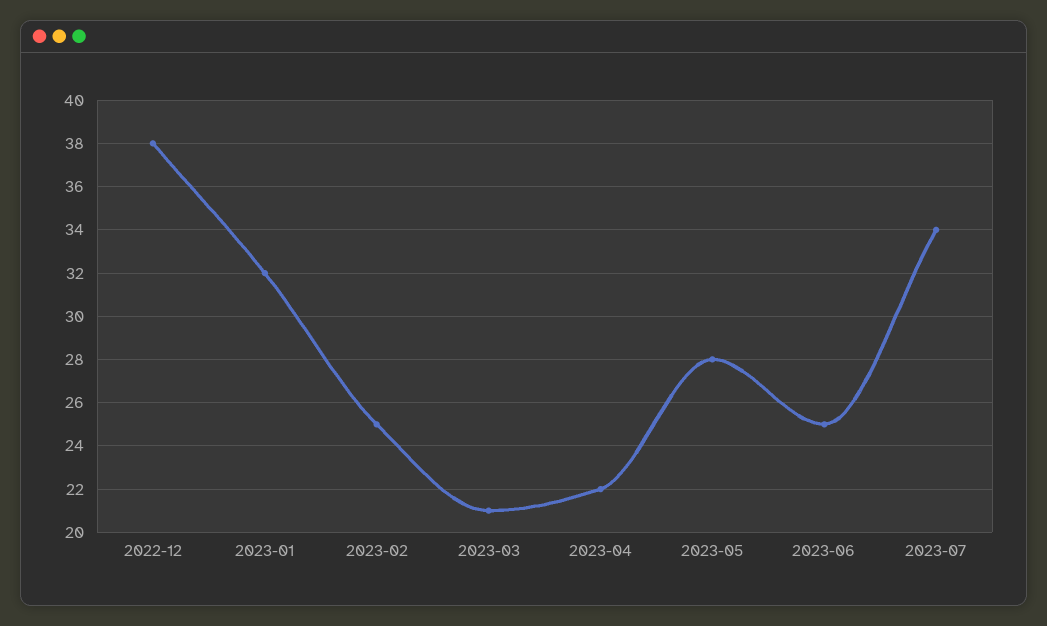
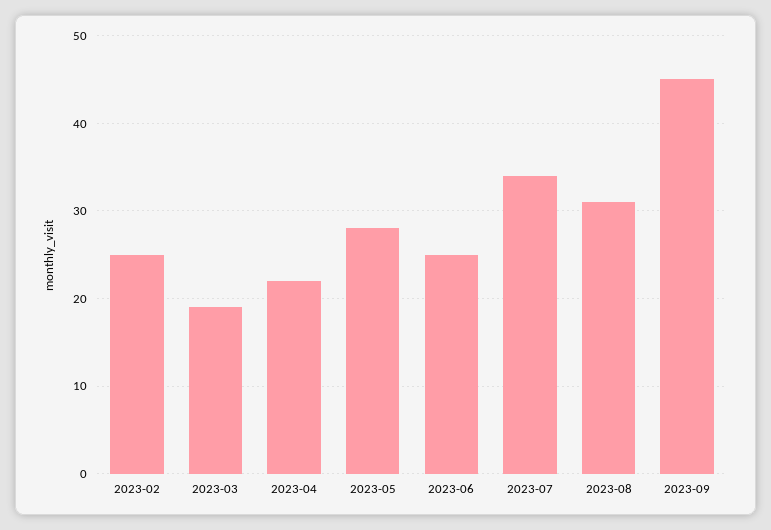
2022-12: 38 -> none
2023-01: 32 -> none
2023-03: 21 -> 19
2023-08: none -> 31
2023-09: none -> 45

